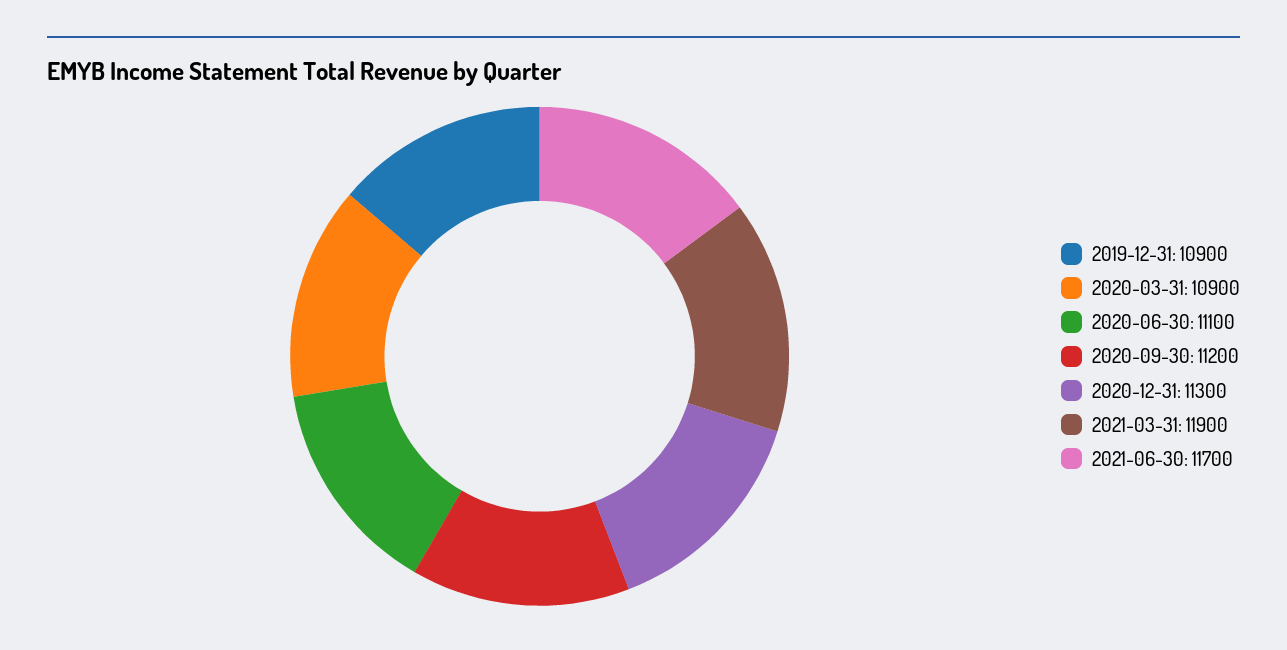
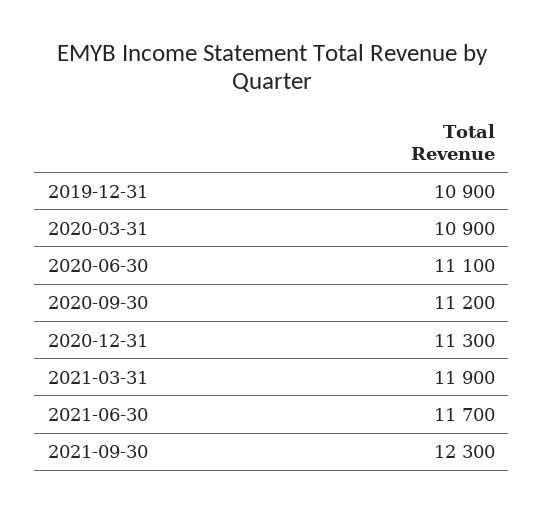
2021-09-30: none -> 12300

